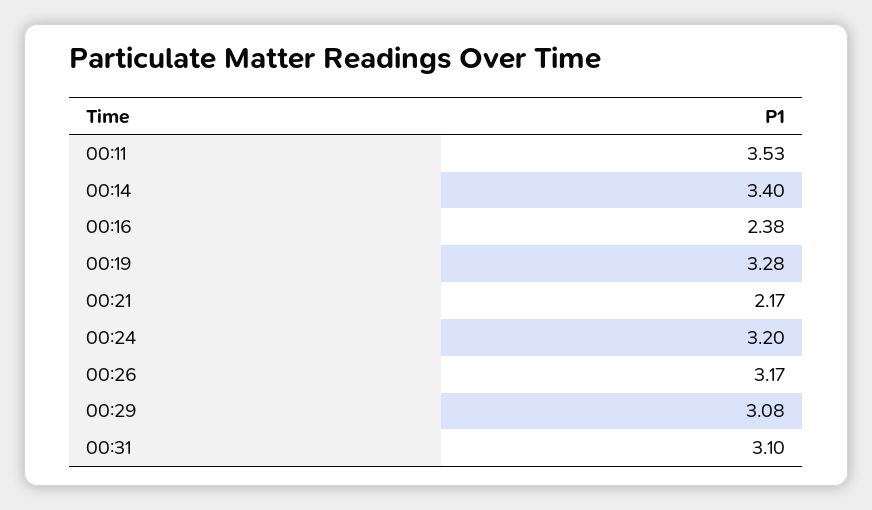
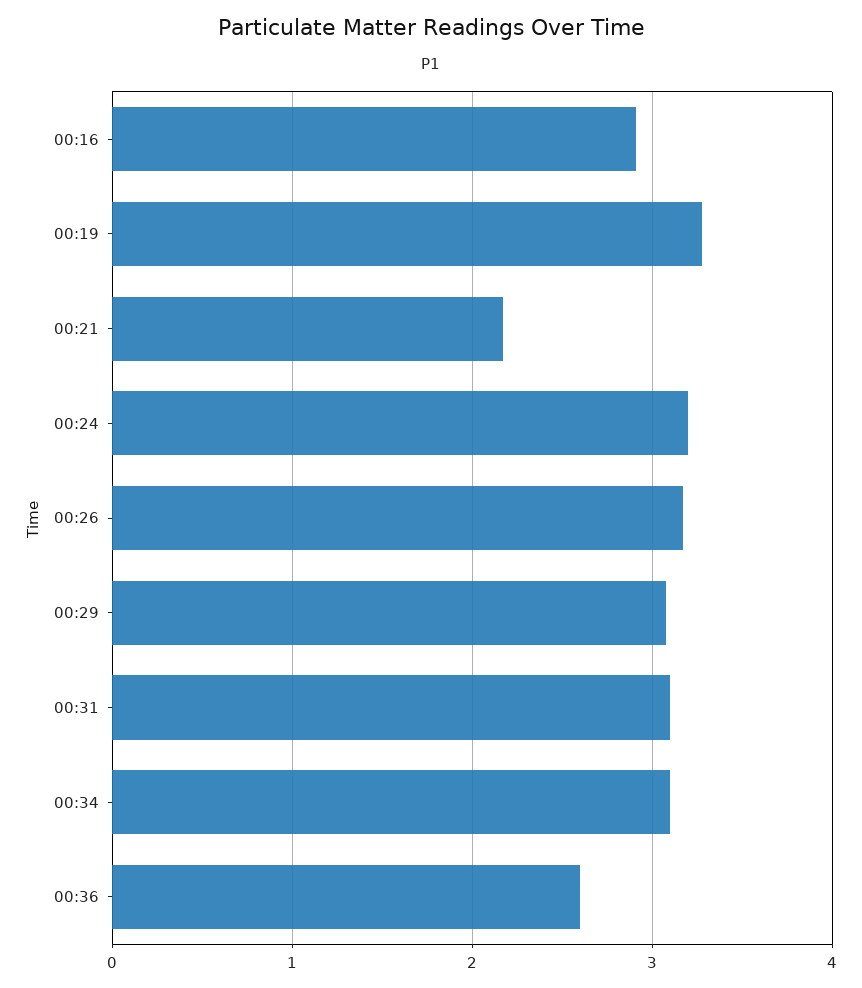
00:11: 3.53 -> none
00:14: 3.4 -> none
00:16: 2.38 -> 2.9
00:34: none -> 3.1
00:36: none -> 2.6

